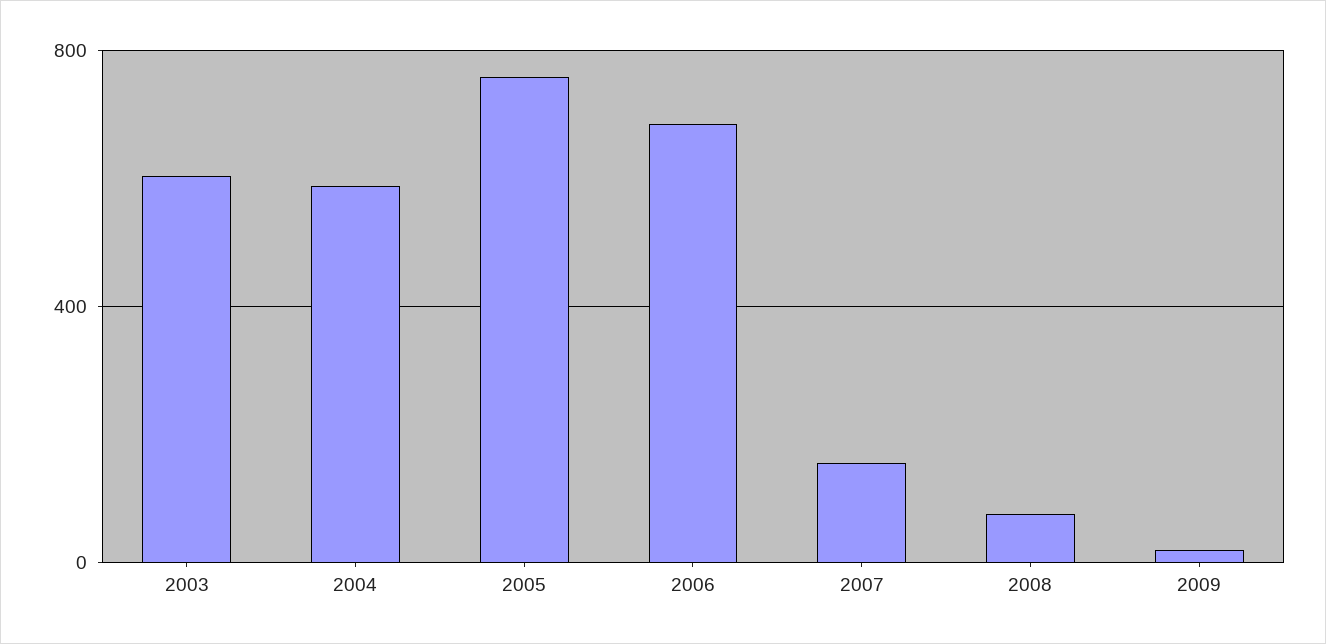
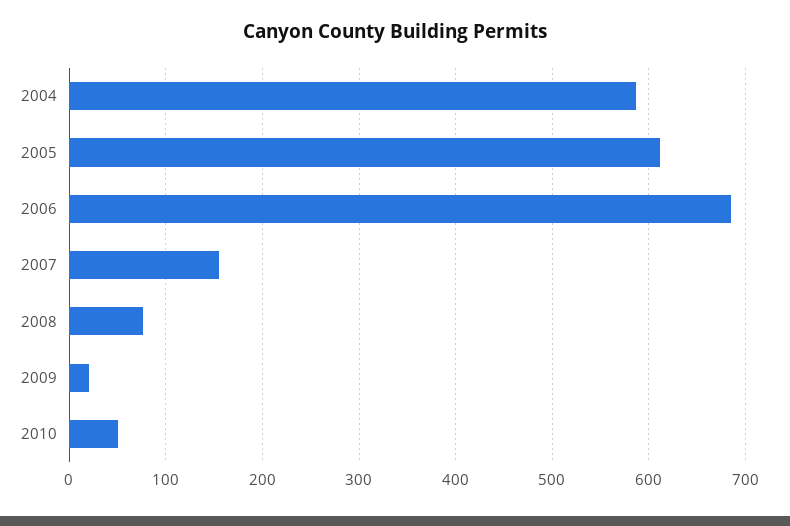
2003: 600 -> none
2005: 750 -> 610
2010: none -> 50

